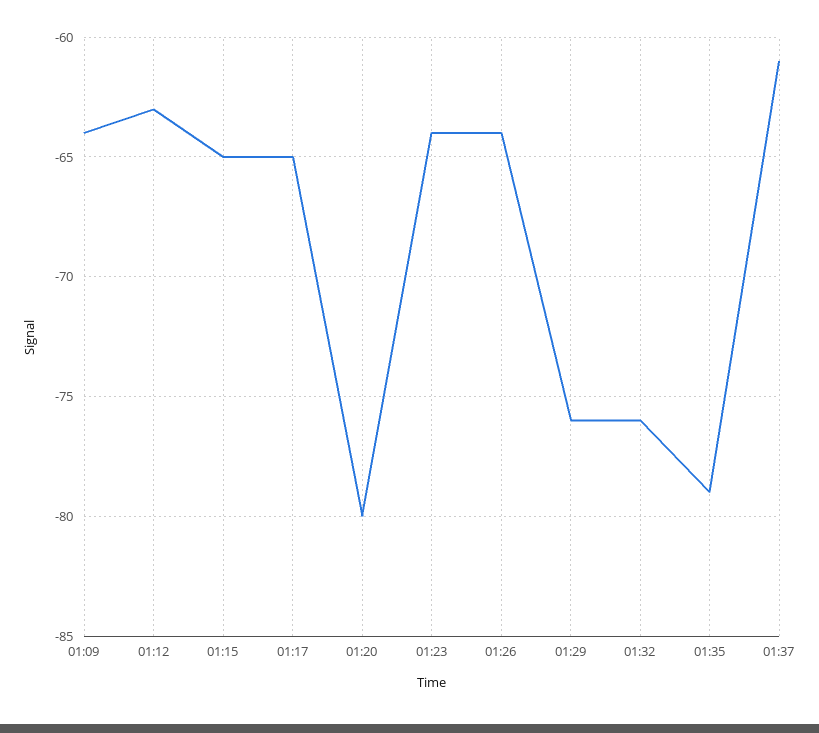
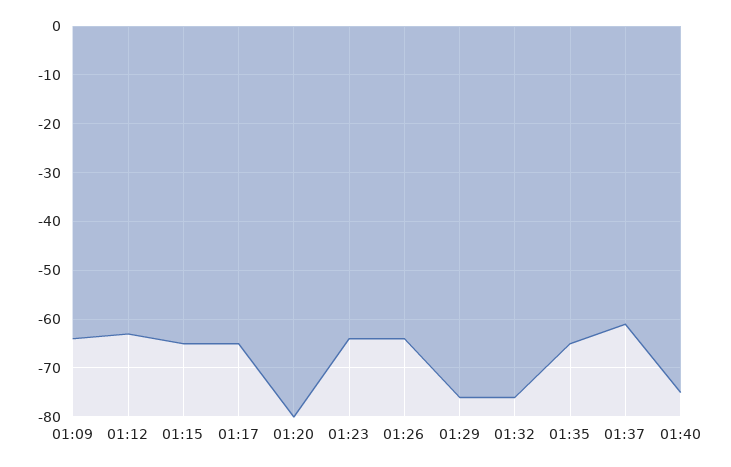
01:35: -79 -> -65
01:40: none -> -75

